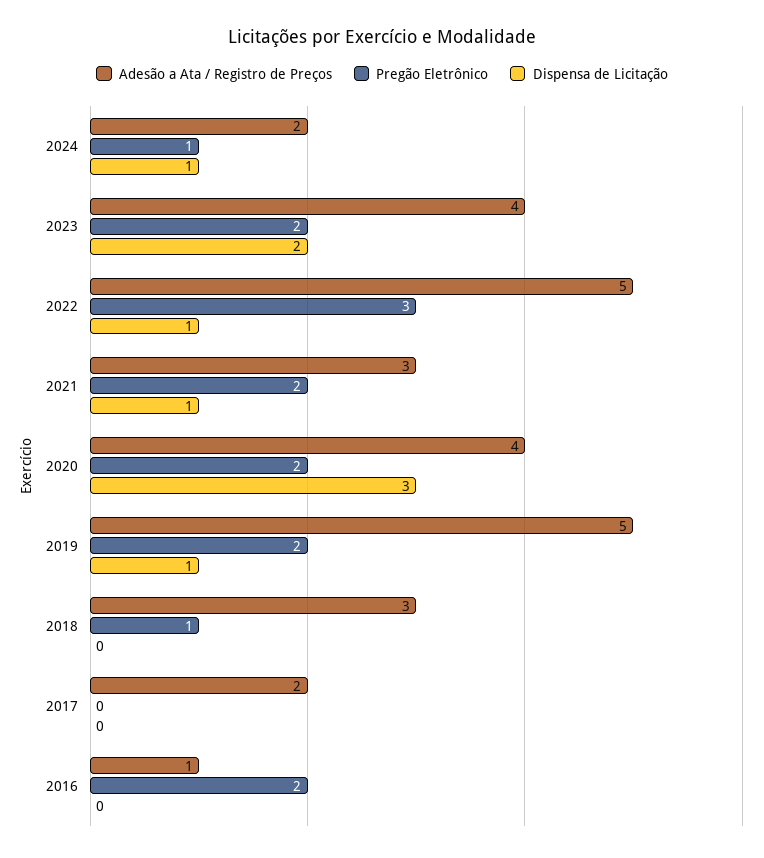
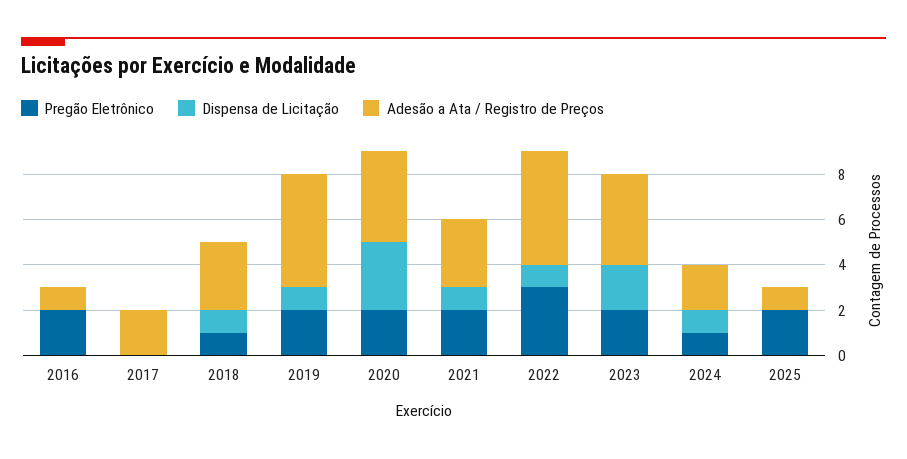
Dispensa de Licitação, 2018: 0 -> 1
Pregão Eletrônico, 2025: none -> 2
Dispensa de Licitação, 2025: none -> 0
Adesão a Ata / Registro de Preços, 2025: none -> 1

